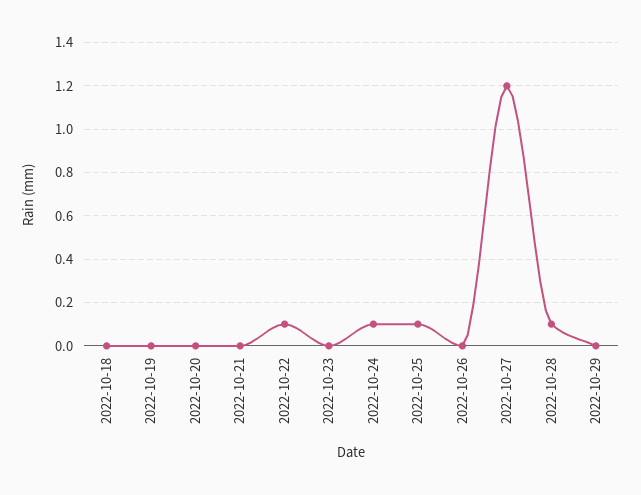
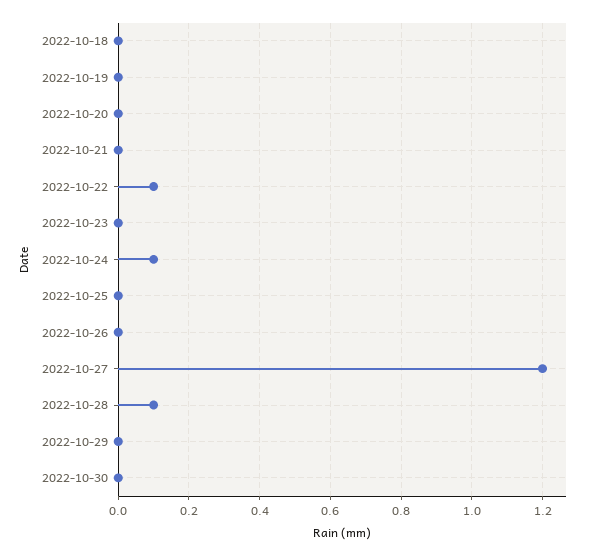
2022-10-25: 0.1 -> 0
2022-10-30: none -> 0

